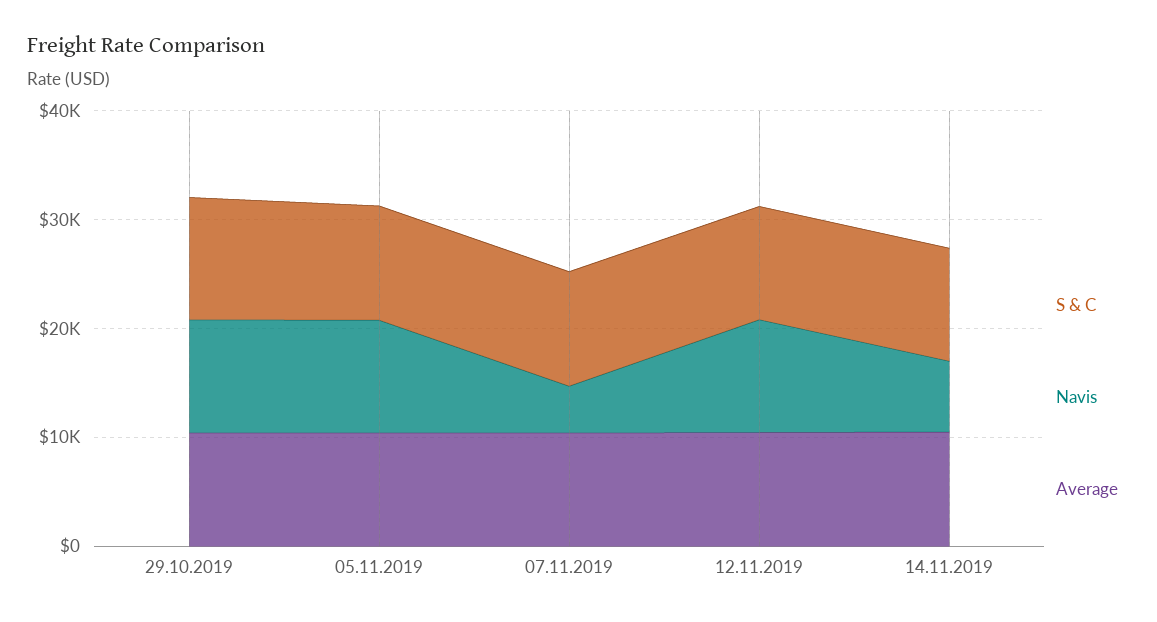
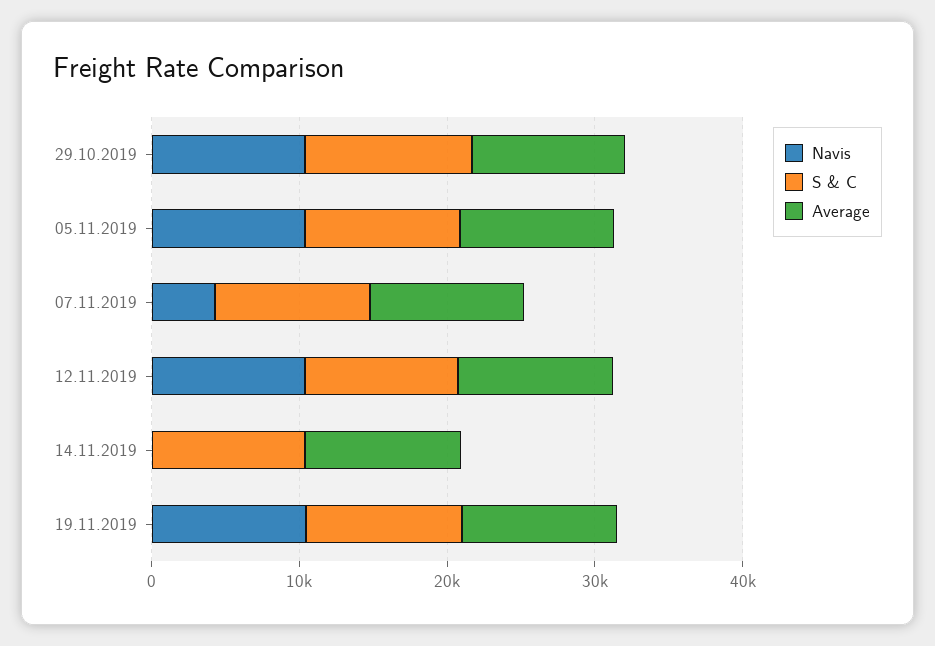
Navis, 14.11.2019: 6000 -> 0
Navis, 19.11.2019: none -> 10000
S & C, 19.11.2019: none -> 10000
Average, 19.11.2019: none -> 10000

